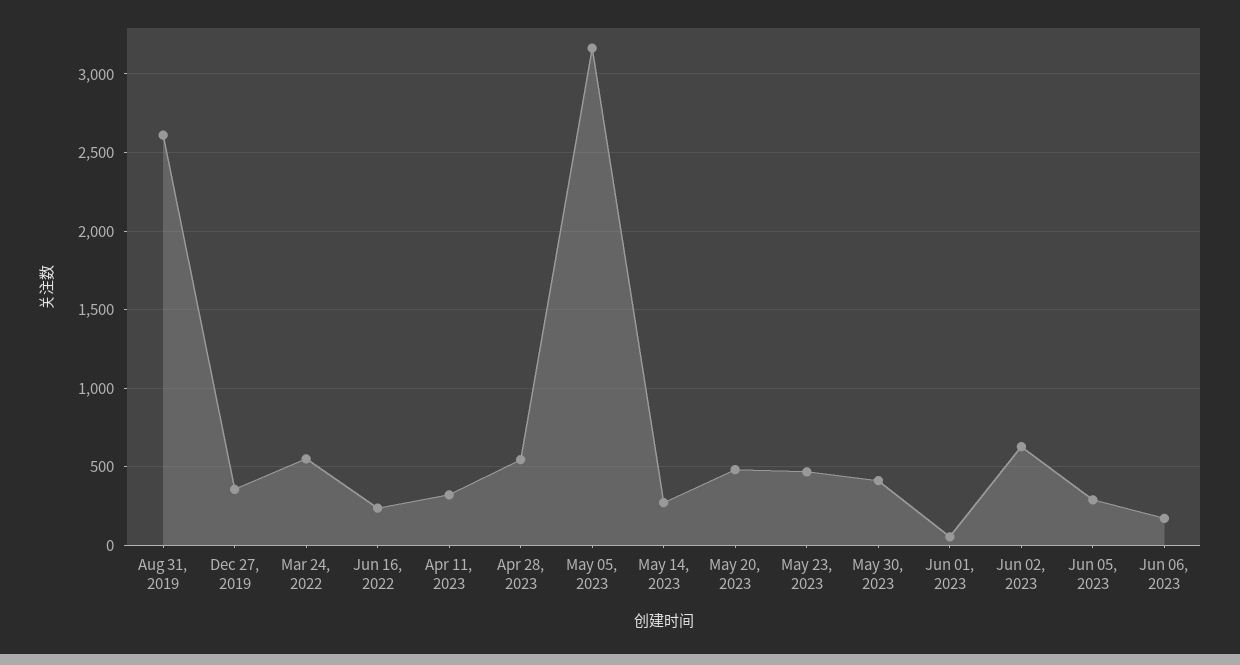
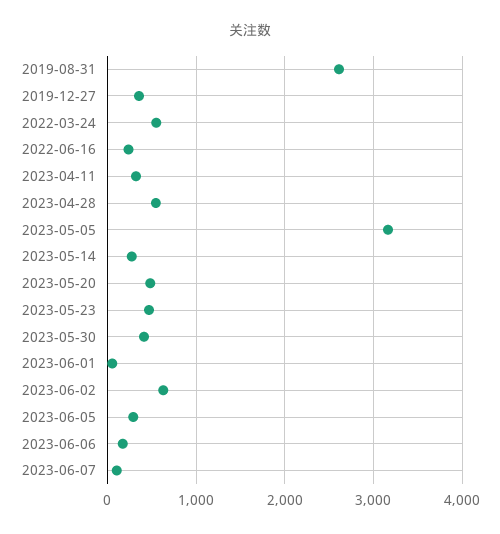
2023-06-07: none -> 100

